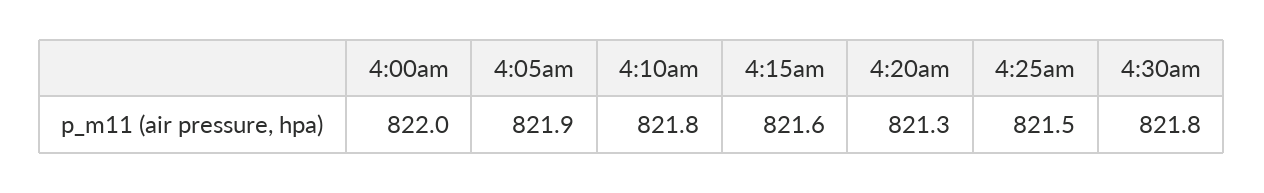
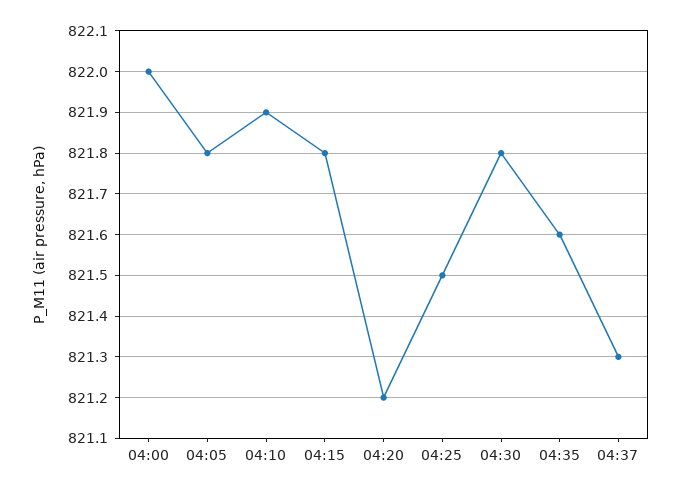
4:05am: 821.9 -> 821.8
4:10am: 821.8 -> 821.9
4:15am: 821.6 -> 821.8
4:20am: 821.3 -> 821.2
04:35: none -> 821.6
04:37: none -> 821.3

